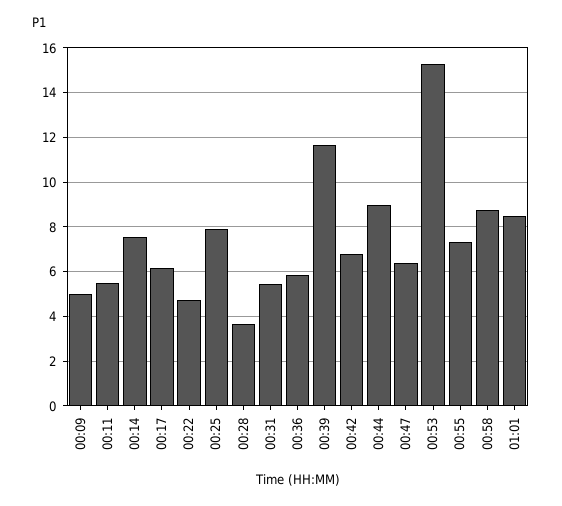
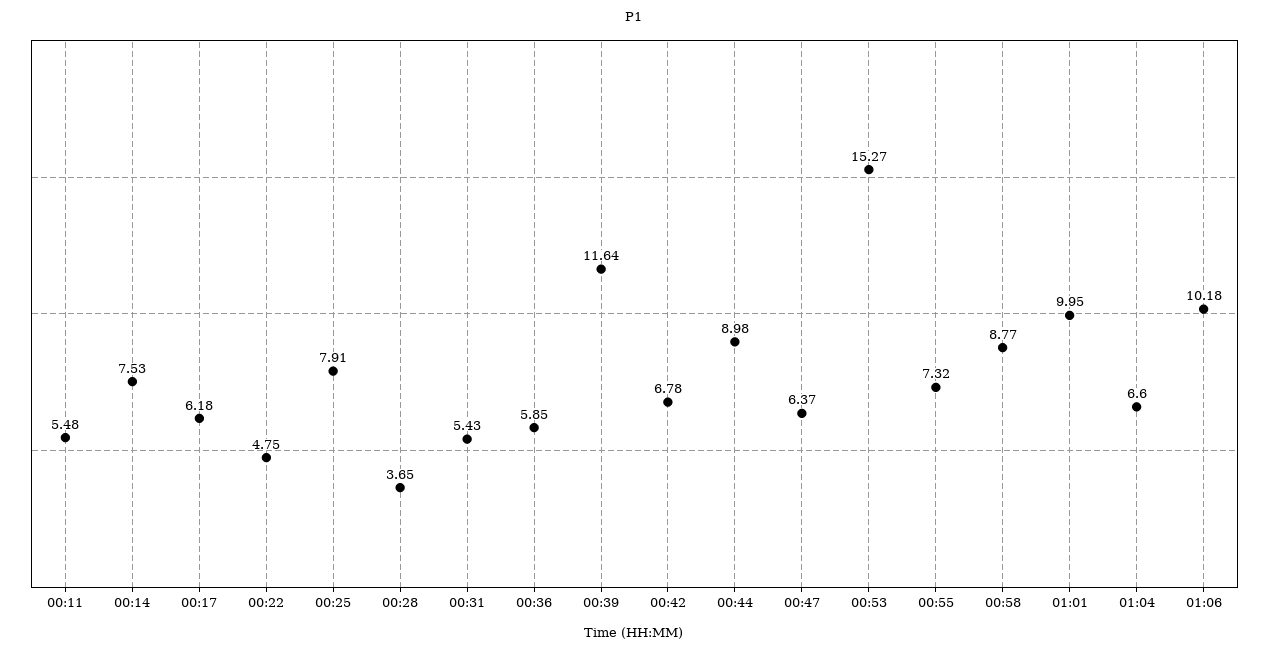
00:09: 5 -> none
01:01: 8.5 -> 9.95
01:04: none -> 6.6
01:06: none -> 10.18

